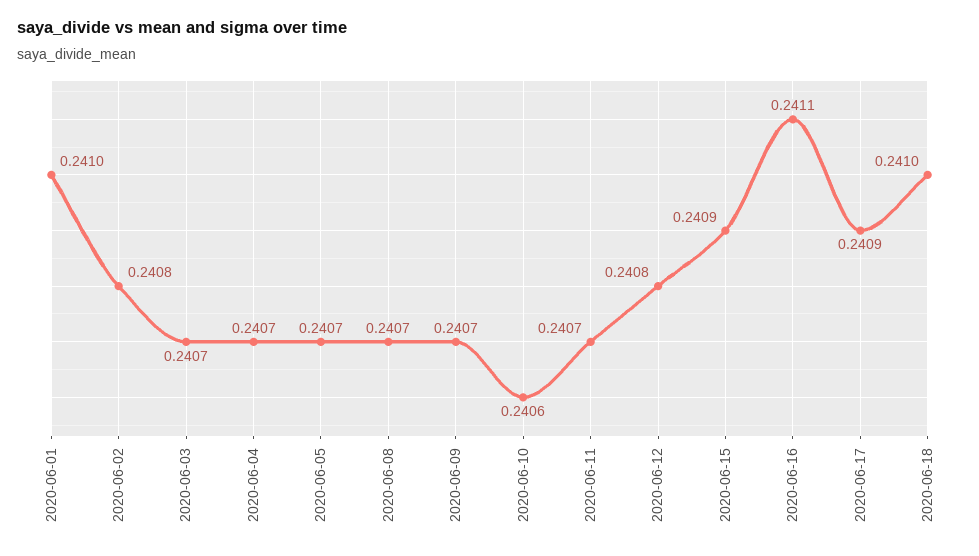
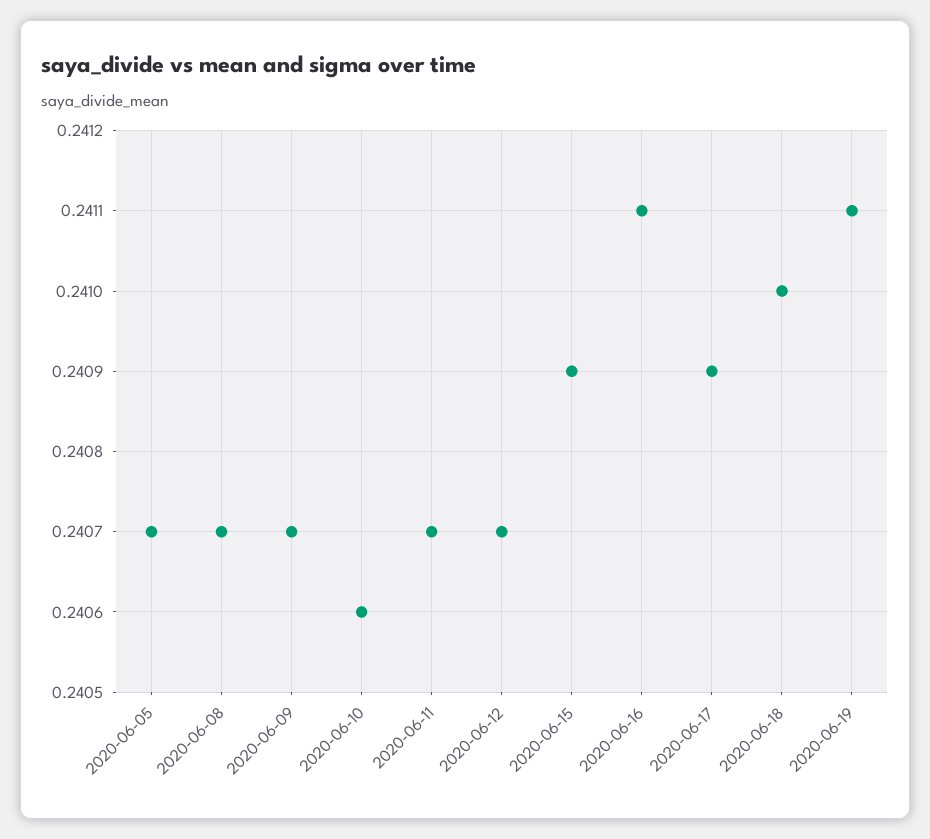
2020-06-01: 0.241 -> none
2020-06-02: 0.2408 -> none
2020-06-03: 0.2407 -> none
2020-06-04: 0.2407 -> none
2020-06-12: 0.2408 -> 0.2407
2020-06-19: none -> 0.2411

